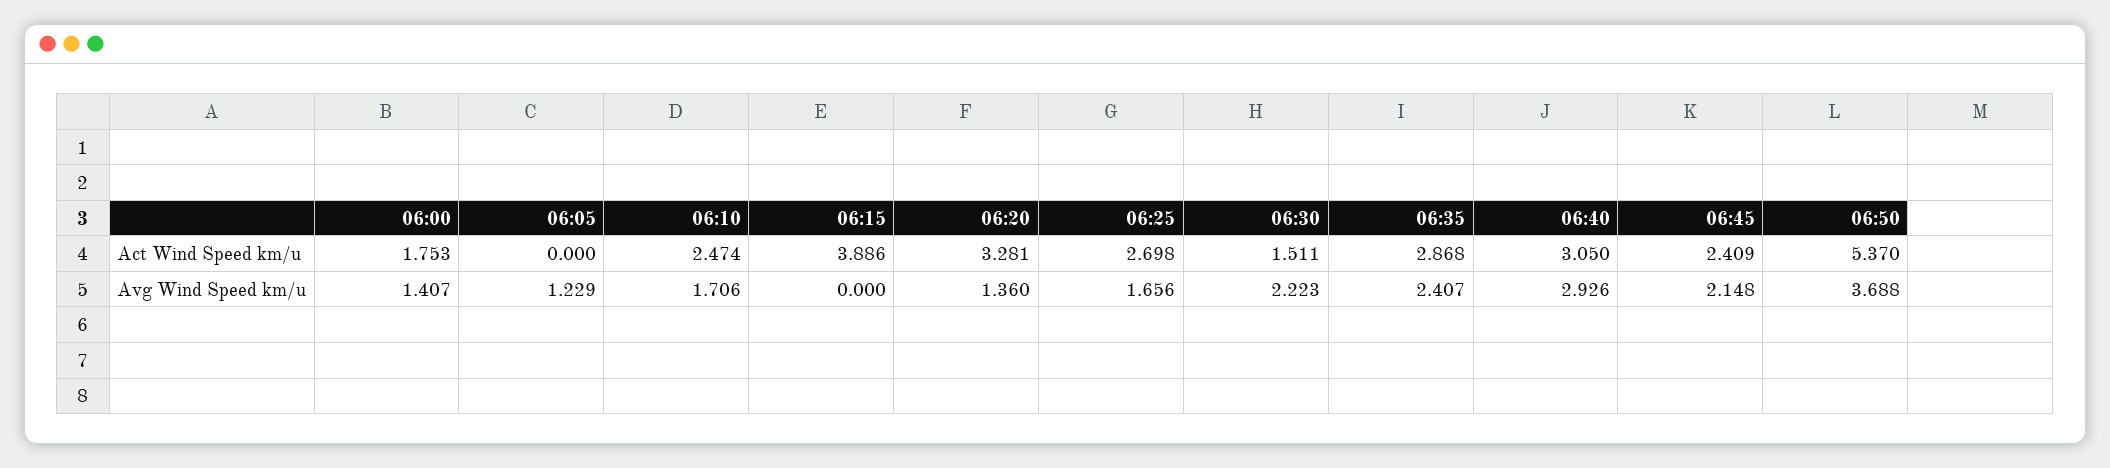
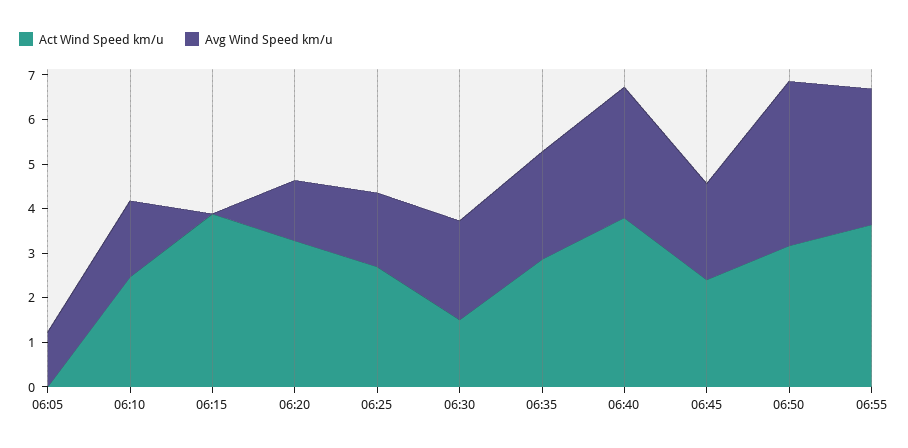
Act Wind Speed km/u, 06:00: 1.753 -> none
Act Wind Speed km/u, 06:40: 3.05 -> 3.8
Act Wind Speed km/u, 06:50: 5.37 -> 3.2
Avg Wind Speed km/u, 06:00: 1.407 -> none
Act Wind Speed km/u, 06:55: none -> 3.6
Avg Wind Speed km/u, 06:55: none -> 3

